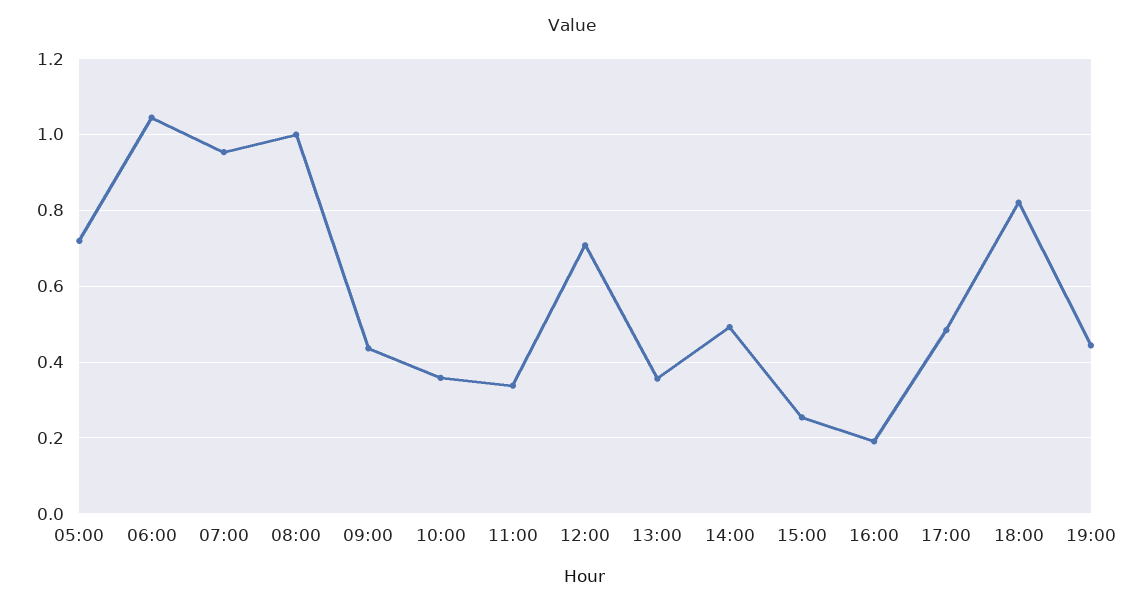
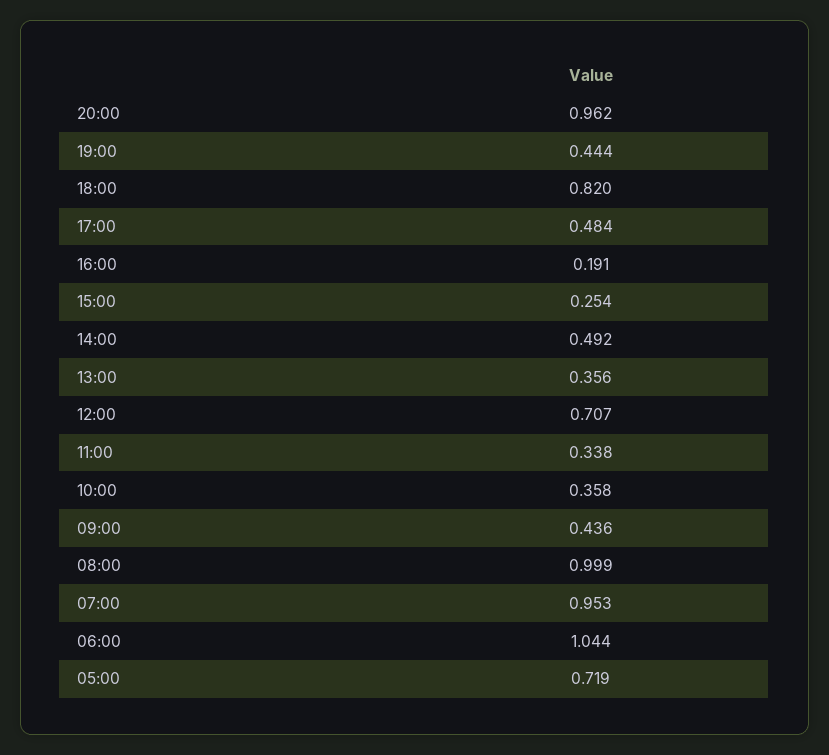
20:00: none -> 0.962

